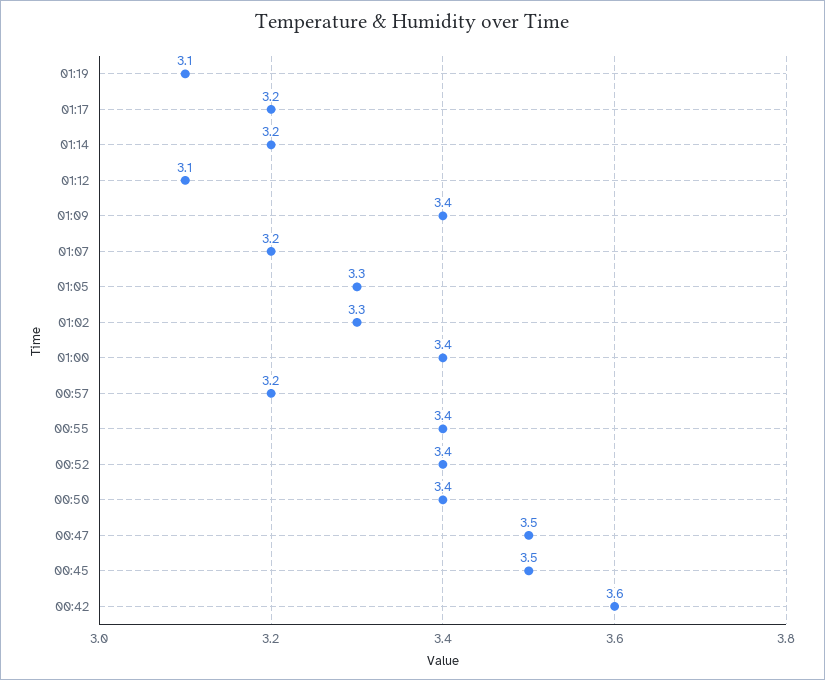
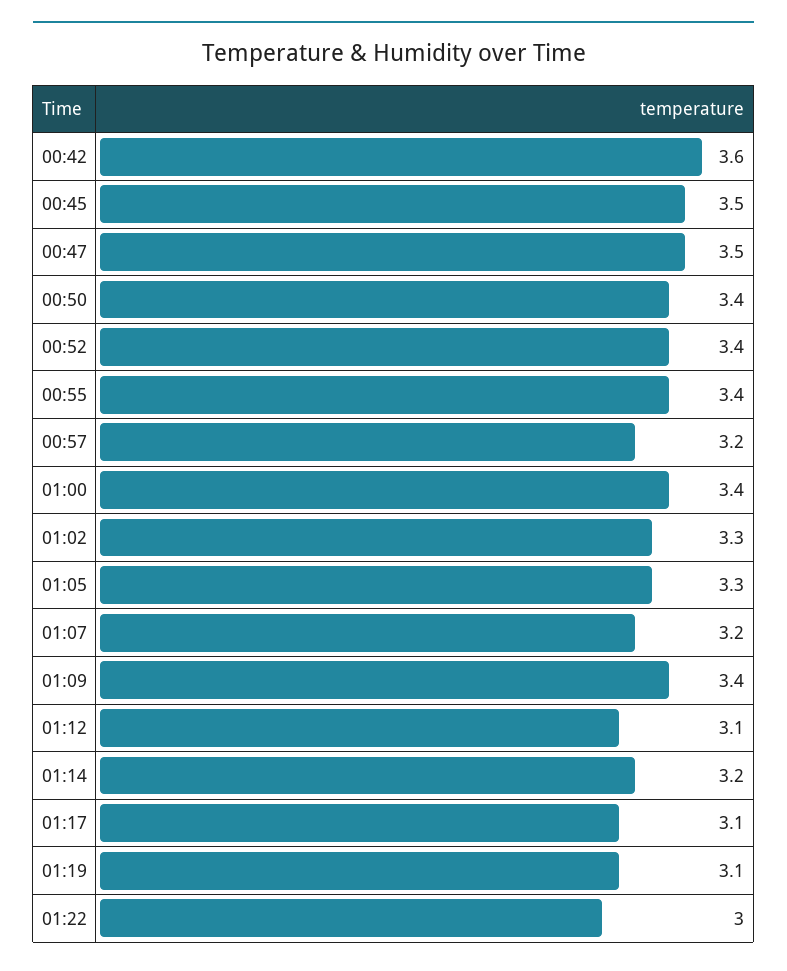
01:17: 3.2 -> 3.1
01:22: none -> 3

